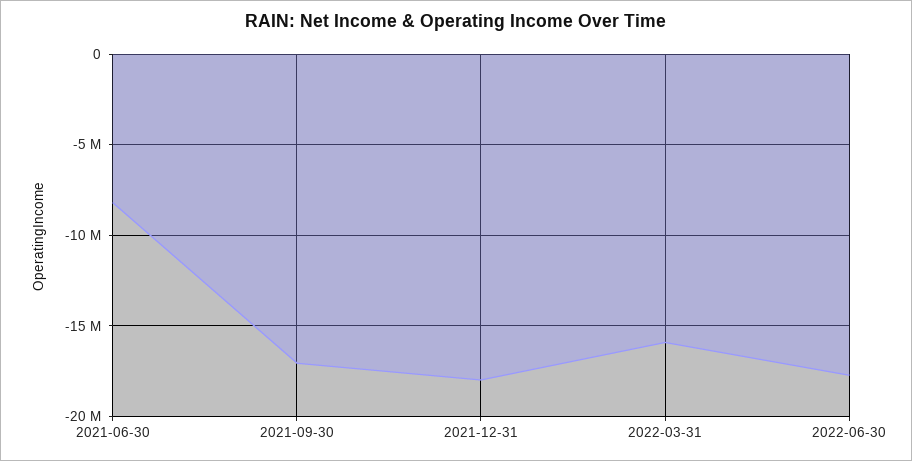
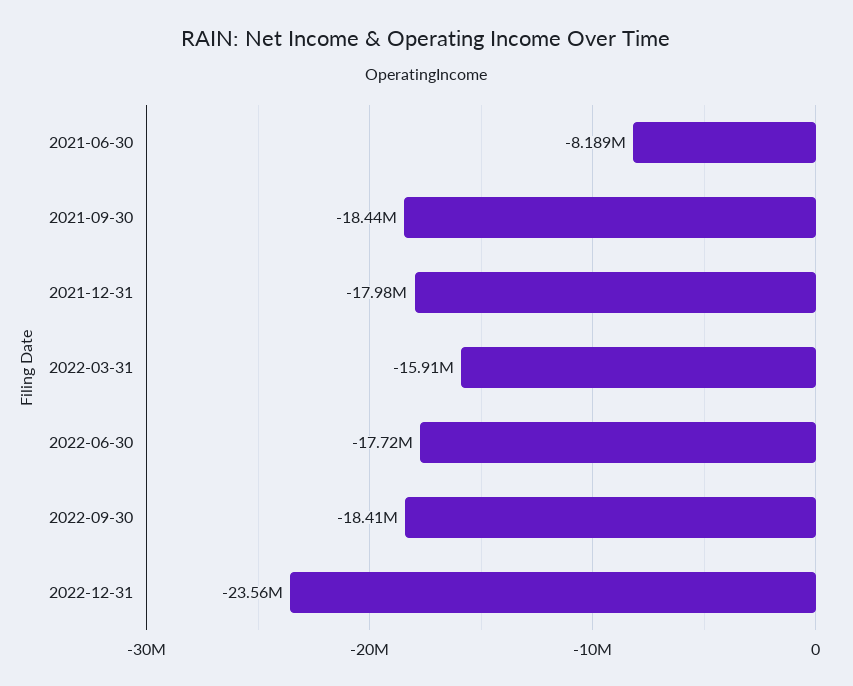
2021-09-30: -17000000 -> -18440000
2022-09-30: none -> -18410000
2022-12-31: none -> -23560000

